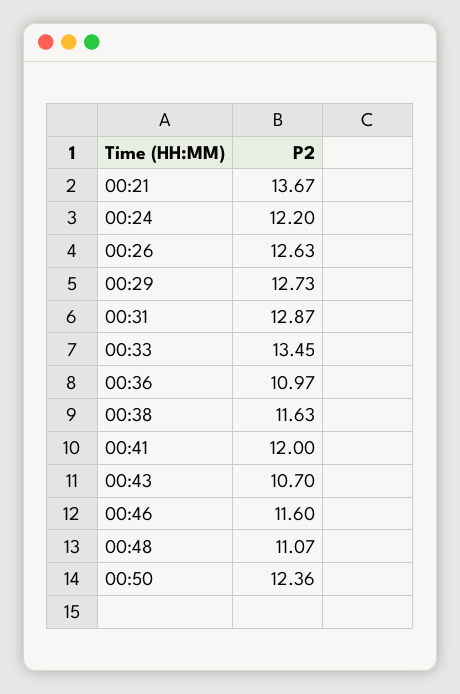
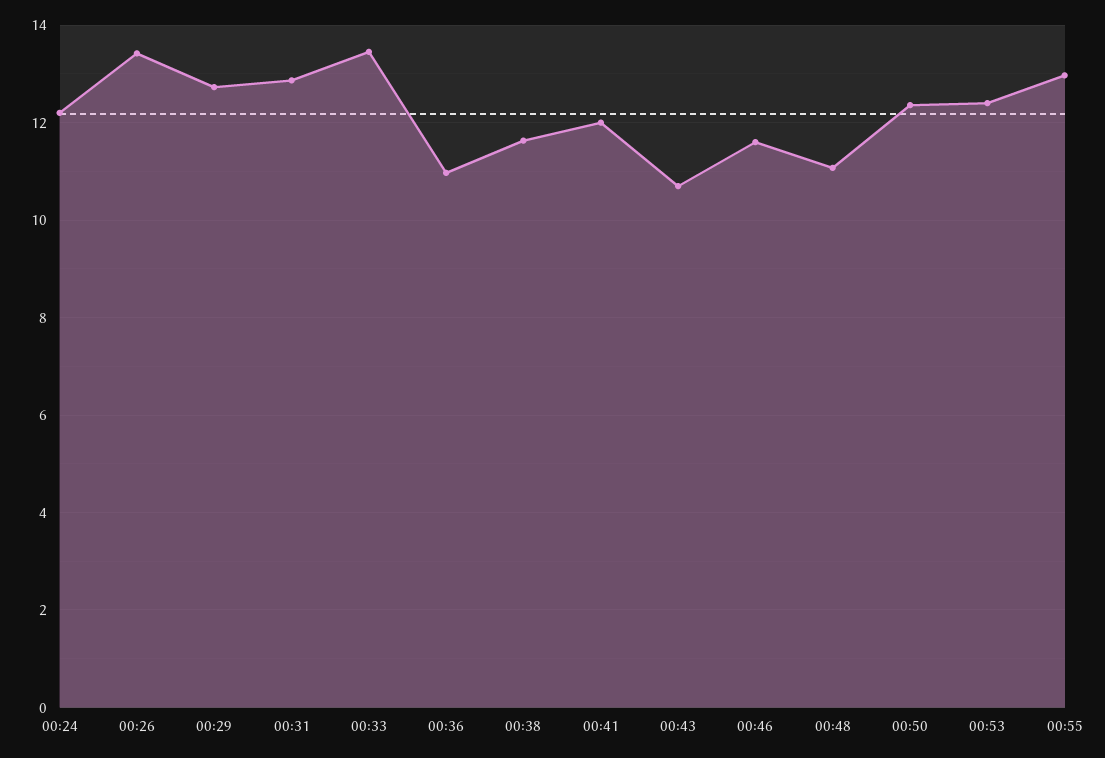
00:21: 13.67 -> none
00:26: 12.63 -> 13.4
00:53: none -> 12.4
00:55: none -> 13

